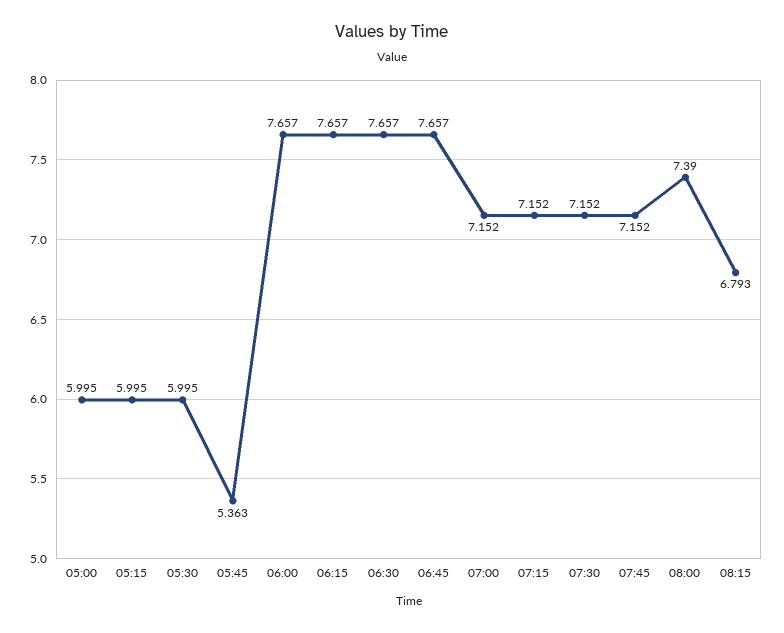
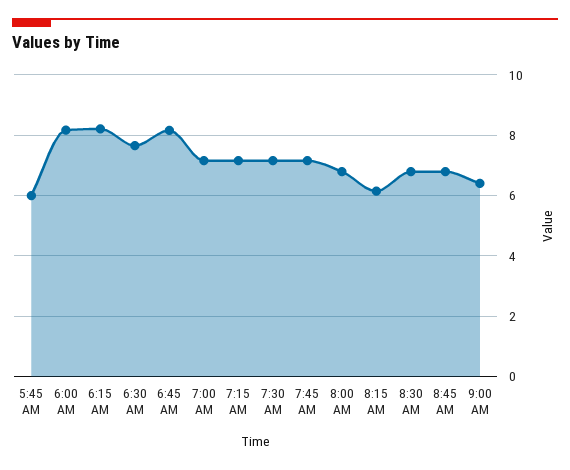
05:00: 5.995 -> none
05:15: 5.995 -> none
05:30: 5.995 -> none
05:45: 5.363 -> 6
06:00: 7.657 -> 8.2
06:15: 7.657 -> 8.2
06:45: 7.657 -> 8.2
08:00: 7.39 -> 6.8
08:15: 6.793 -> 6.2
8:30 AM: none -> 6.8
8:45 AM: none -> 6.8
9:00 AM: none -> 6.4

